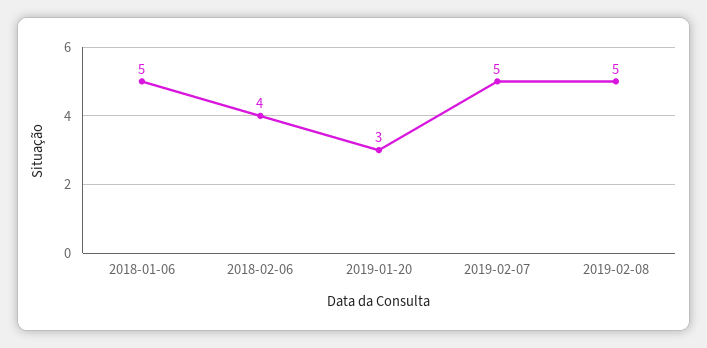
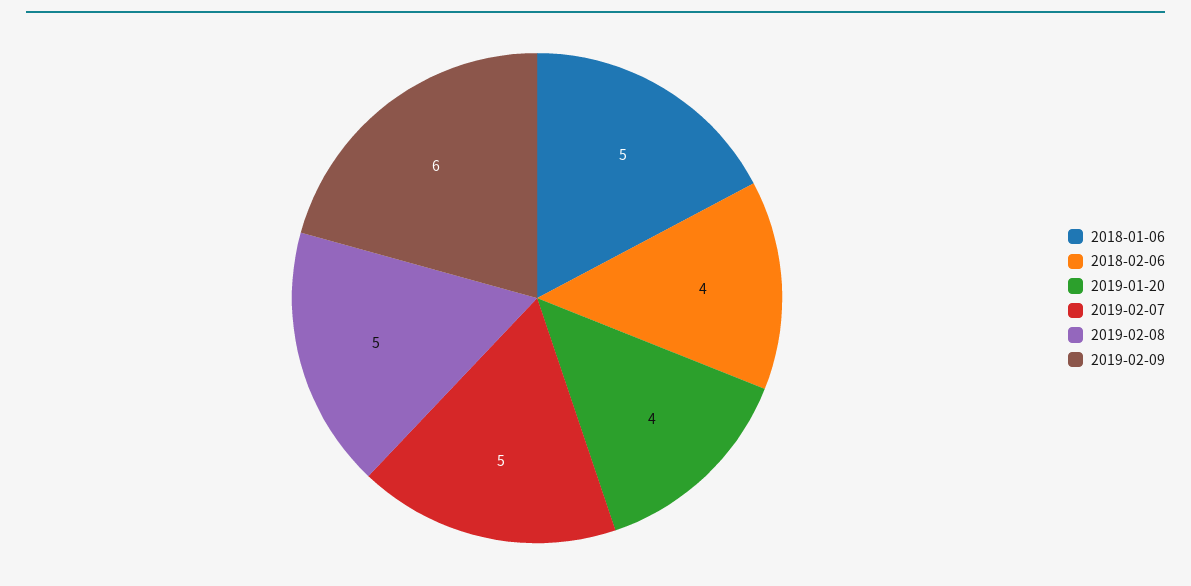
2019-01-20: 3 -> 4
2019-02-09: none -> 6

